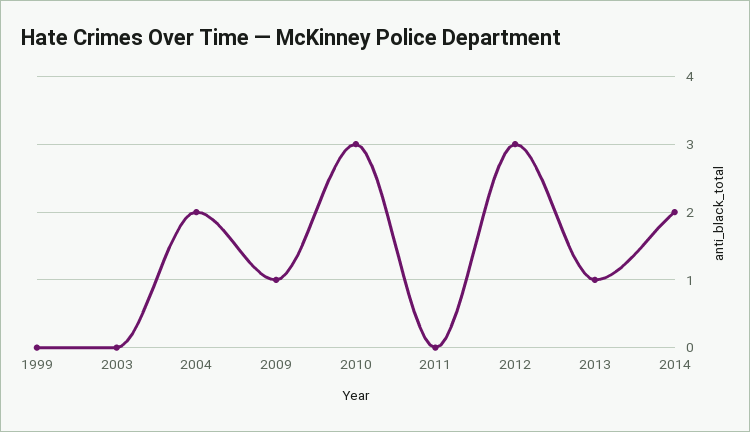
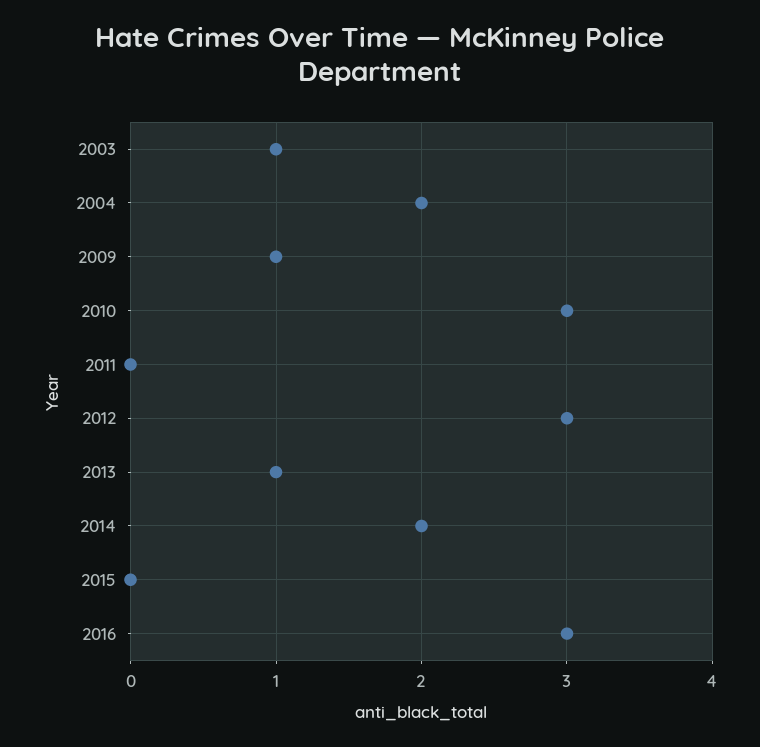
1999: 0 -> none
2003: 0 -> 1
2015: none -> 0
2016: none -> 3

